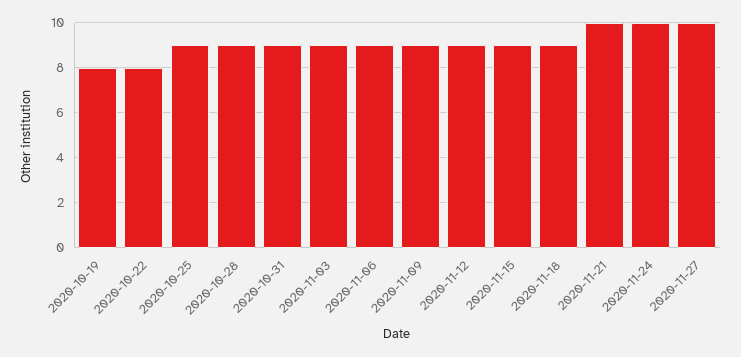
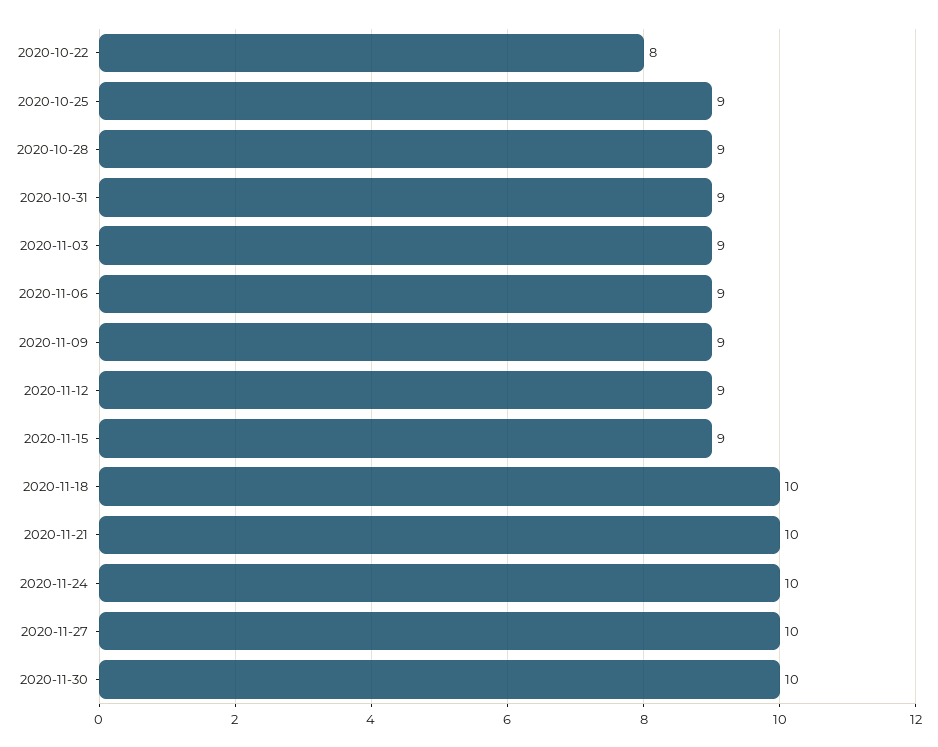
2020-10-19: 8 -> none
2020-11-18: 9 -> 10
2020-11-30: none -> 10

